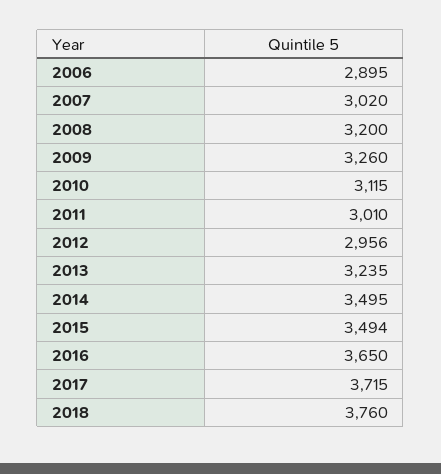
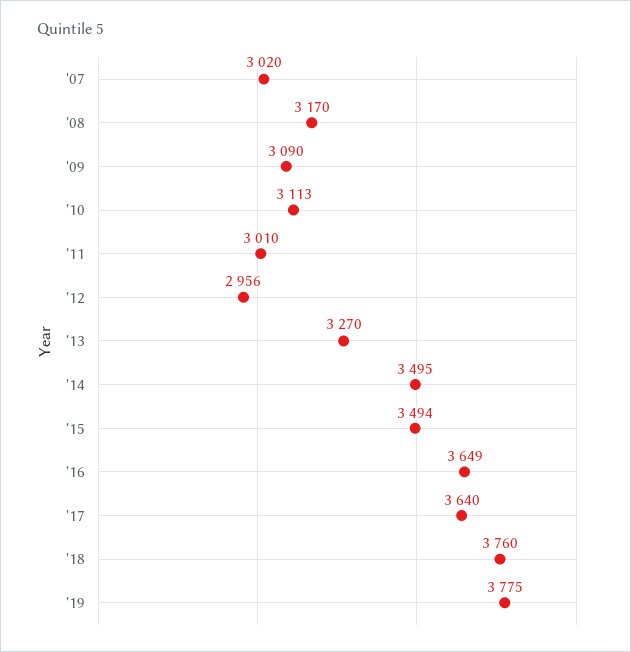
2006: 2895 -> none
2008: 3200 -> 3170
2009: 3260 -> 3090
2010: 3115 -> 3113
2013: 3235 -> 3270
2016: 3650 -> 3649
2017: 3715 -> 3640
'19: none -> 3775

